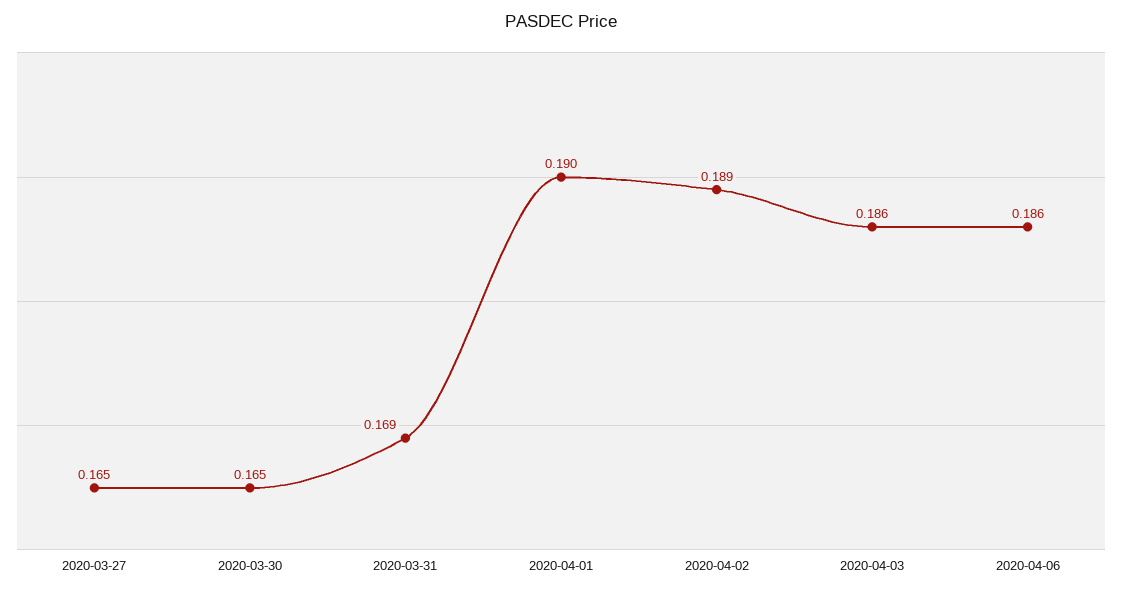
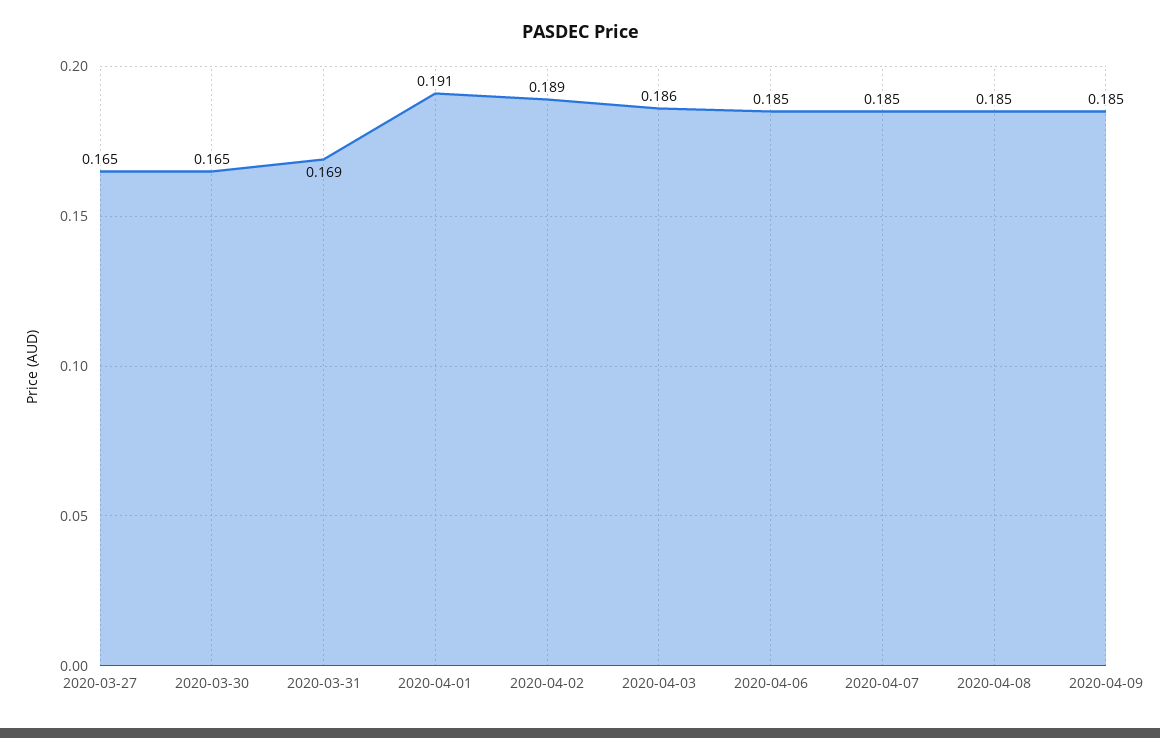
2020-04-01: 0.19 -> 0.191
2020-04-06: 0.186 -> 0.185
2020-04-07: none -> 0.185
2020-04-08: none -> 0.185
2020-04-09: none -> 0.185

